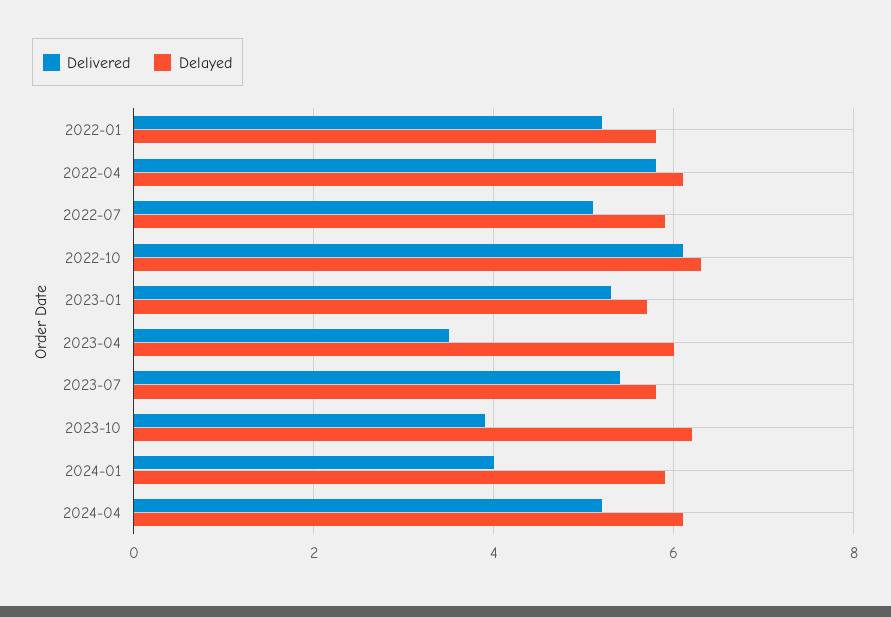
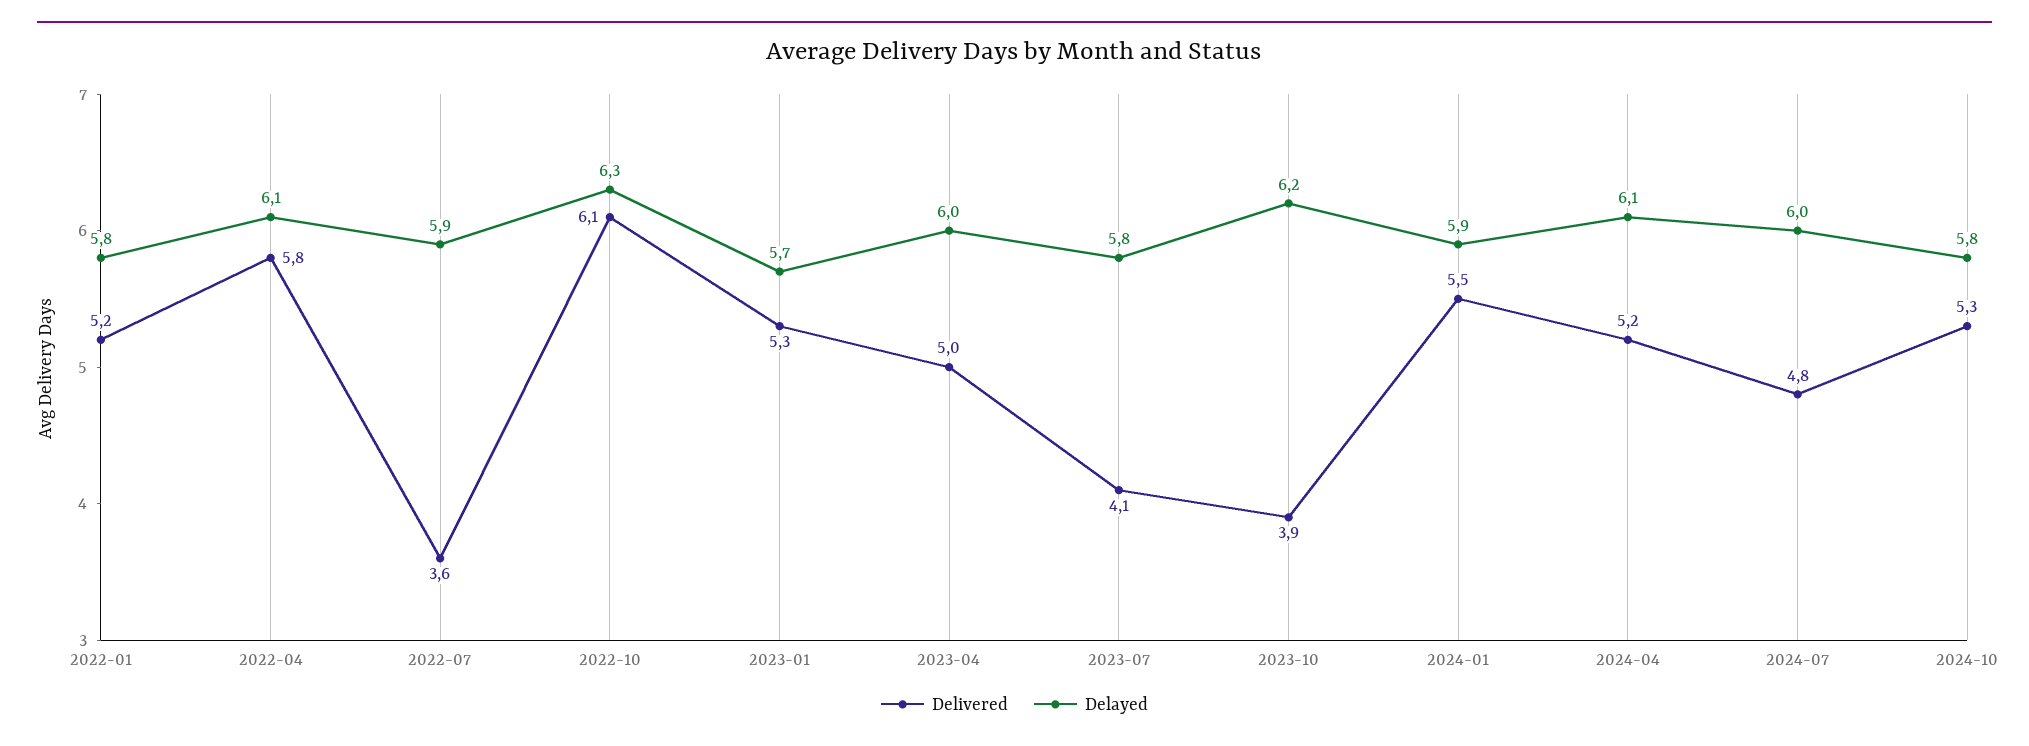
Delivered, 2022-07: 5 -> 3.6
Delivered, 2023-04: 3.5 -> 5
Delivered, 2023-07: 5.5 -> 4.1
Delivered, 2024-01: 4 -> 5.5
Delivered, 2024-07: none -> 4.8
Delayed, 2024-07: none -> 6
Delivered, 2024-10: none -> 5.3
Delayed, 2024-10: none -> 5.8

